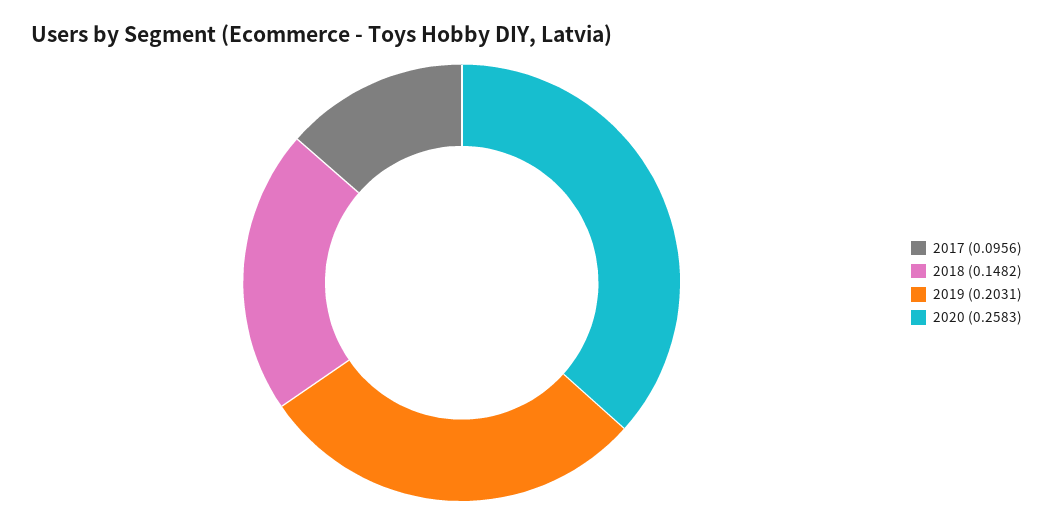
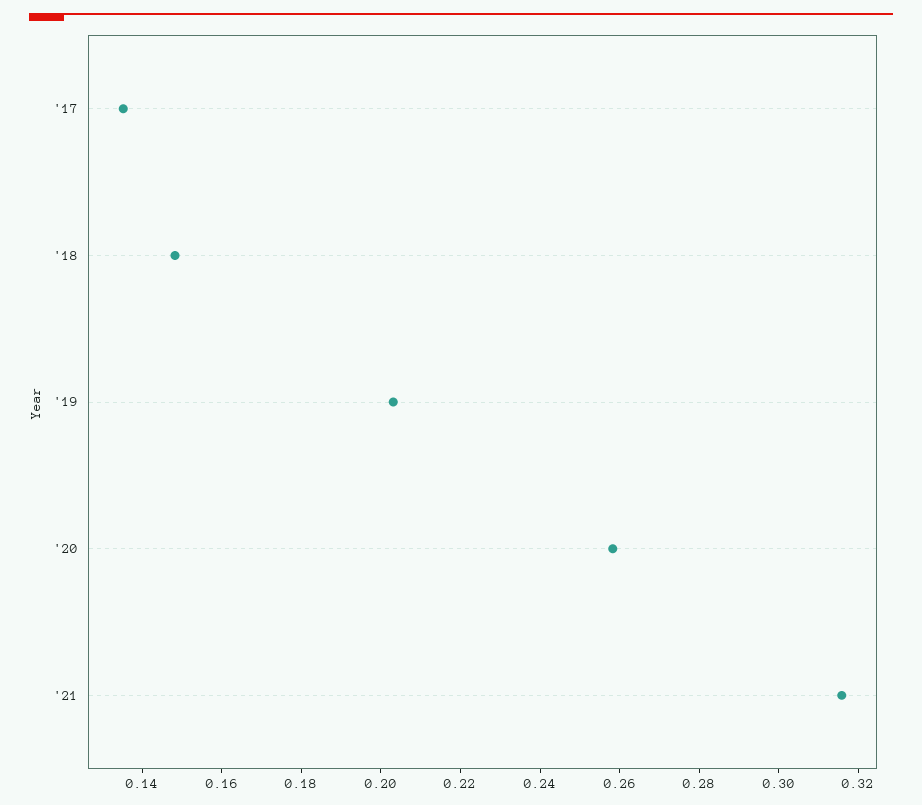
2017: 0.0956 -> 0.135
'21: none -> 0.315

